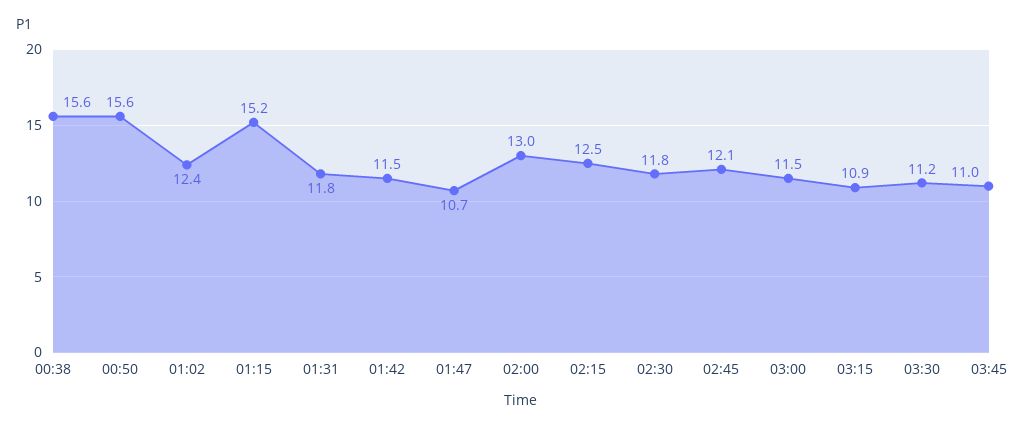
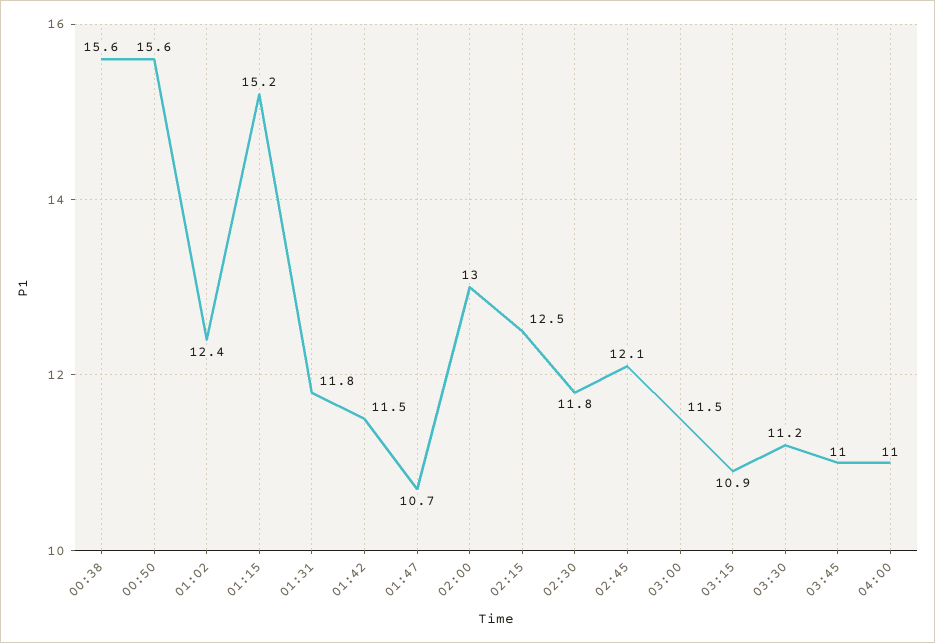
04:00: none -> 11

